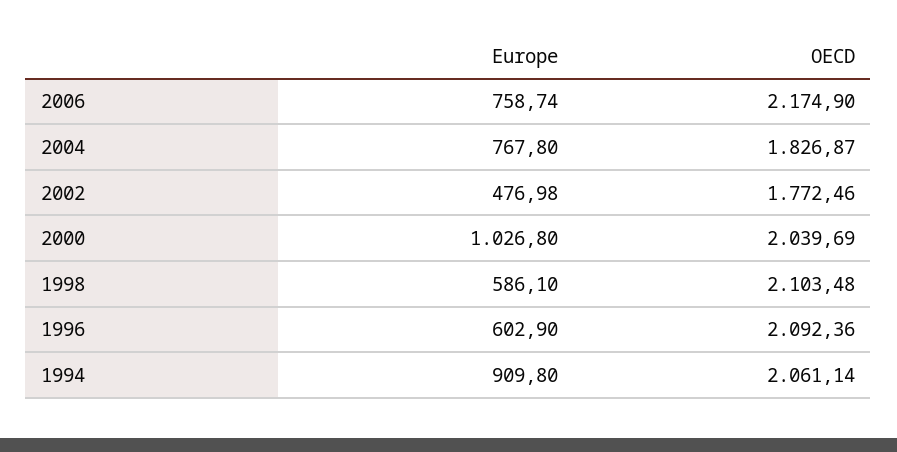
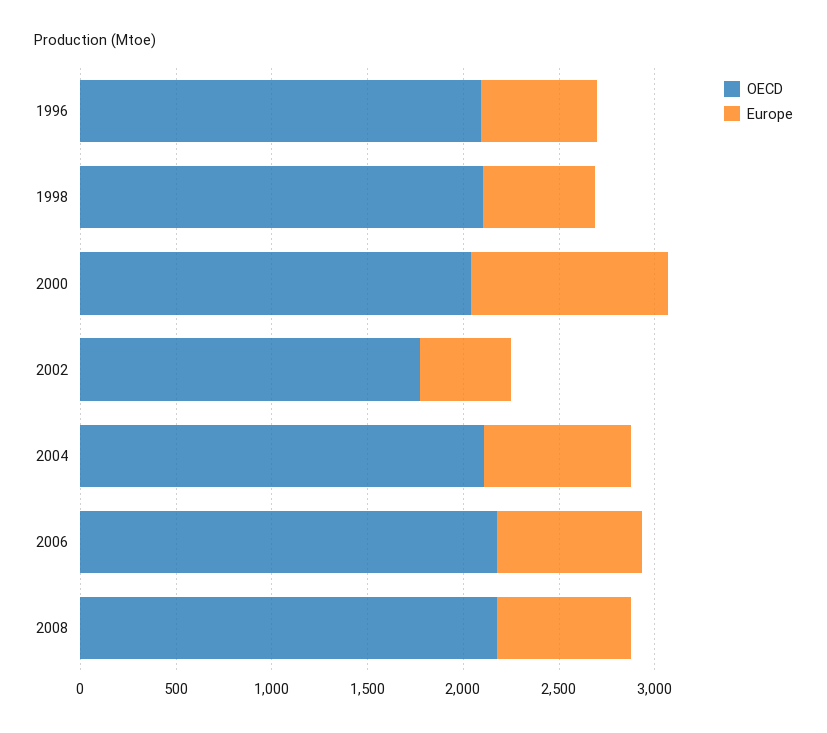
OECD, 2004: 1826.87 -> 2100
Europe, 1994: 909.8 -> none
OECD, 1994: 2061.14 -> none
OECD, 2008: none -> 2200
Europe, 2008: none -> 700

